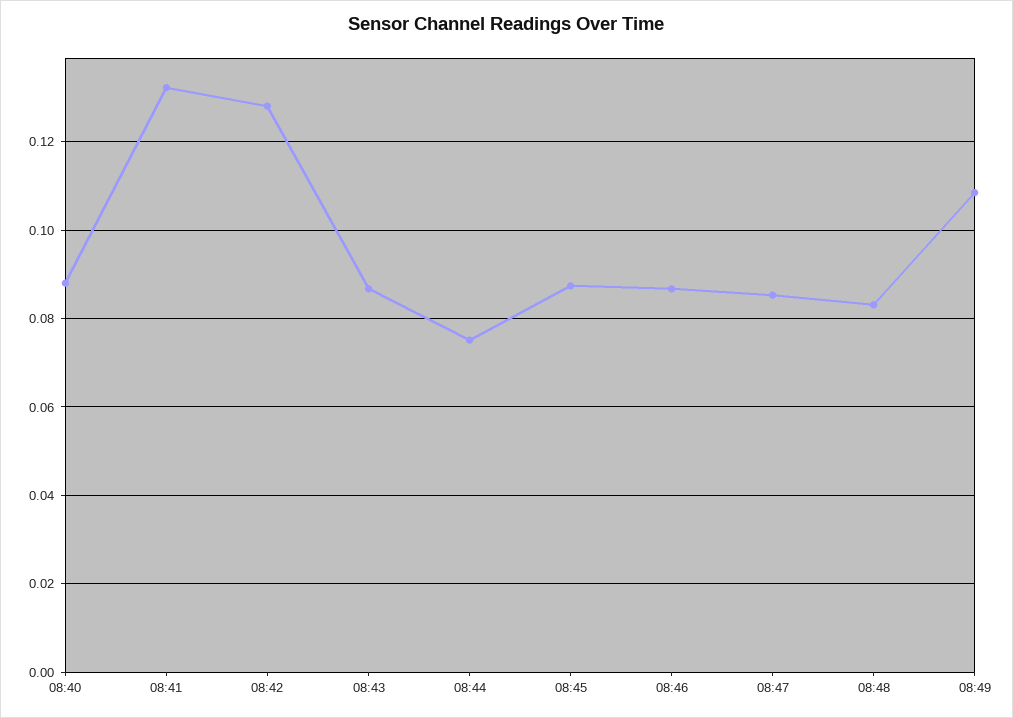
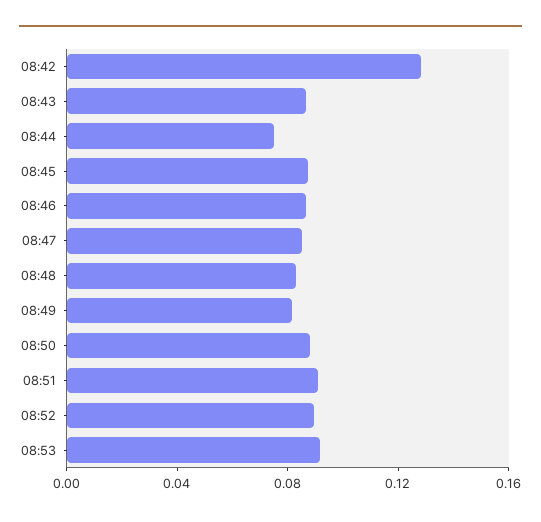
08:40: 0.088 -> none
08:41: 0.132 -> none
08:49: 0.108 -> 0.08
08:50: none -> 0.09
08:51: none -> 0.09
08:52: none -> 0.09
08:53: none -> 0.09

